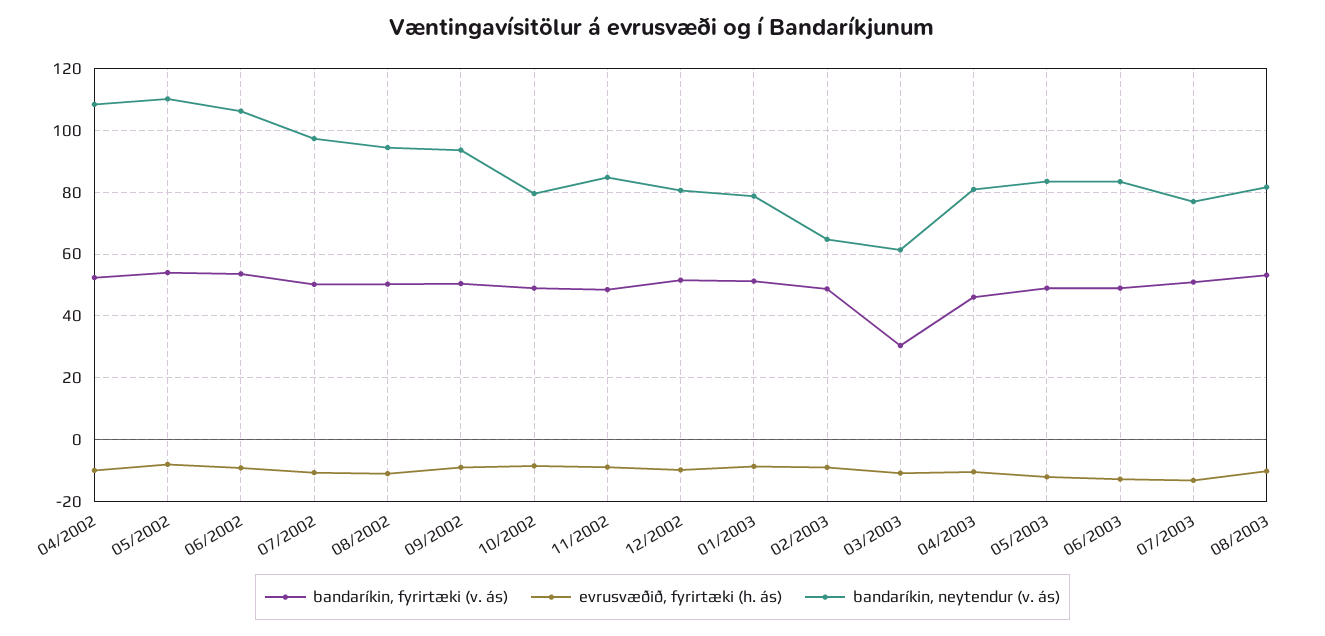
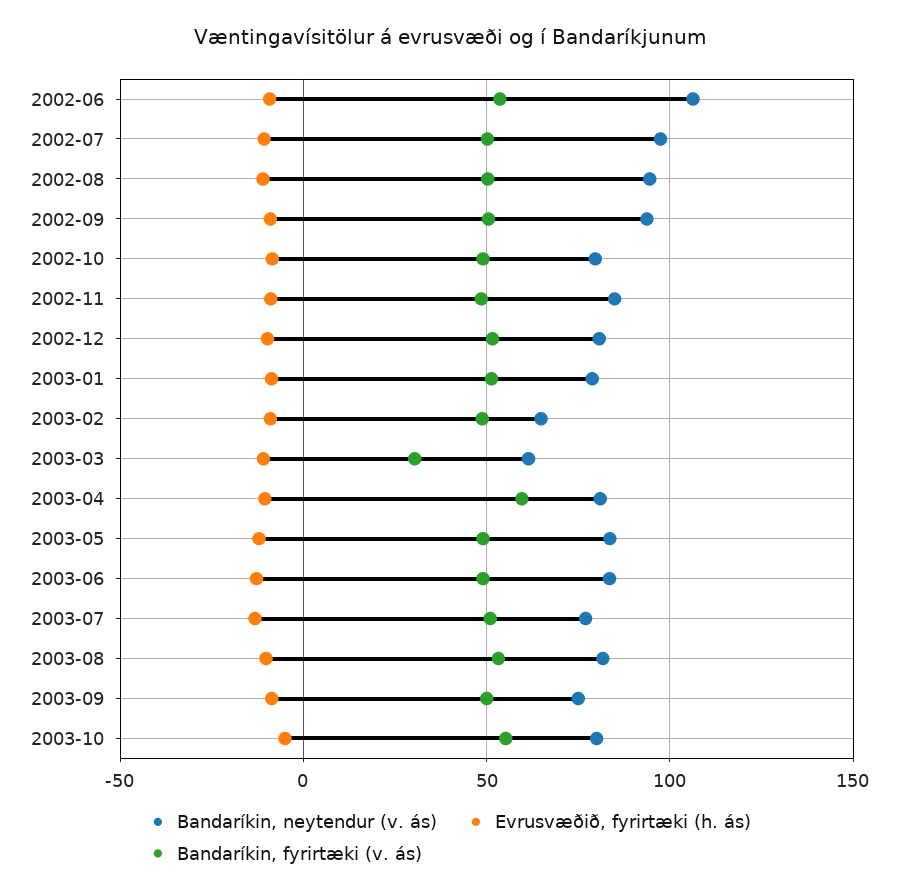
bandaríkin, fyrirtæki (v. ás), 04/2002: 52 -> none
evrusvæðið, fyrirtæki (h. ás), 04/2002: -10 -> none
bandaríkin, neytendur (v. ás), 04/2002: 108 -> none
bandaríkin, fyrirtæki (v. ás), 05/2002: 54 -> none
evrusvæðið, fyrirtæki (h. ás), 05/2002: -8 -> none
bandaríkin, neytendur (v. ás), 05/2002: 110 -> none
bandaríkin, fyrirtæki (v. ás), 04/2003: 46 -> 60
bandaríkin, neytendur (v. ás), 2003-09: none -> 75
evrusvæðið, fyrirtæki (h. ás), 2003-09: none -> -10
bandaríkin, fyrirtæki (v. ás), 2003-09: none -> 50
bandaríkin, neytendur (v. ás), 2003-10: none -> 80
evrusvæðið, fyrirtæki (h. ás), 2003-10: none -> -5
bandaríkin, fyrirtæki (v. ás), 2003-10: none -> 55

